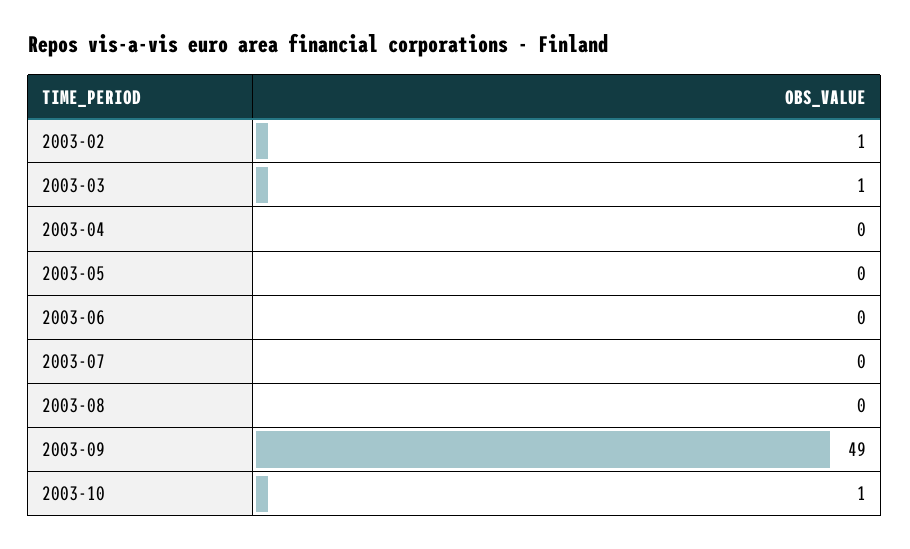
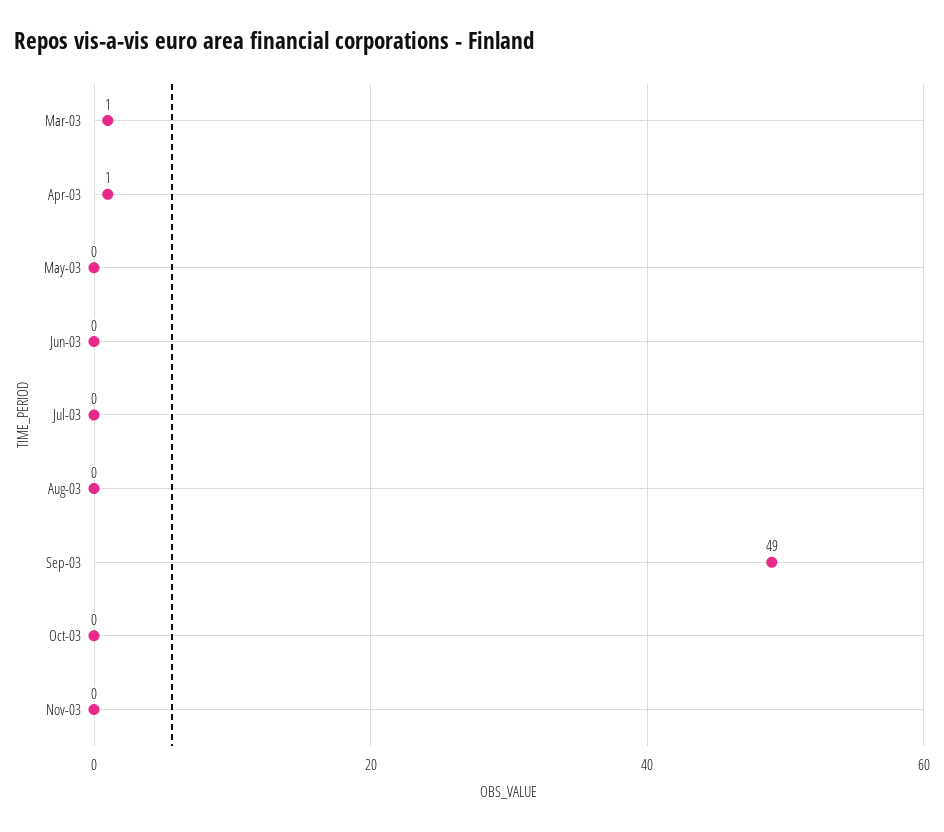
2003-02: 1 -> none
2003-04: 0 -> 1
2003-10: 1 -> 0
Nov-03: none -> 0

